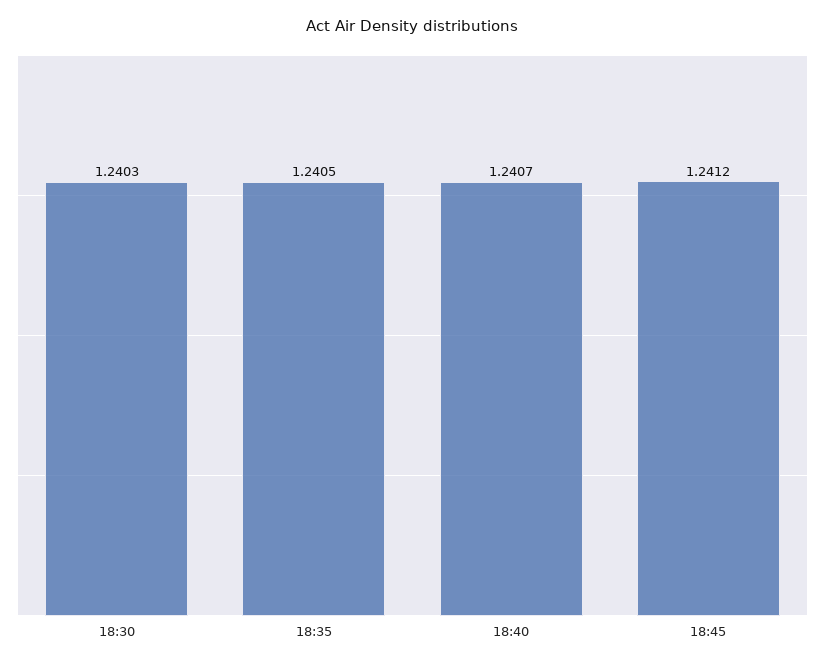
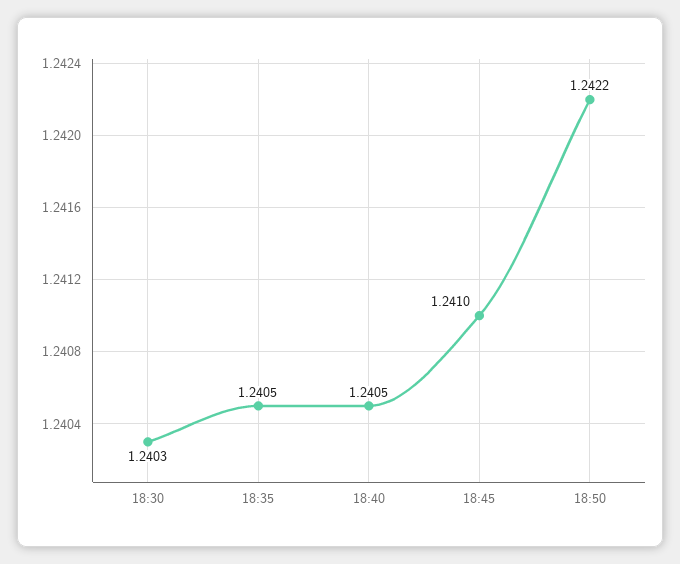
18:40: 1.2407 -> 1.2405
18:45: 1.2412 -> 1.241
18:50: none -> 1.2422

